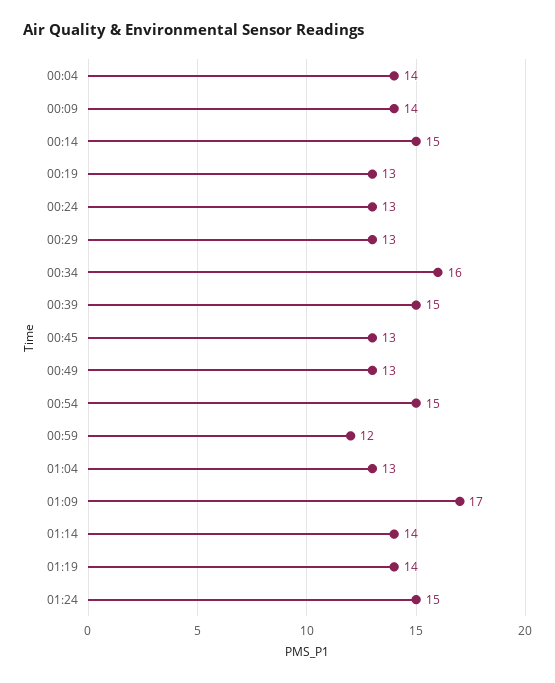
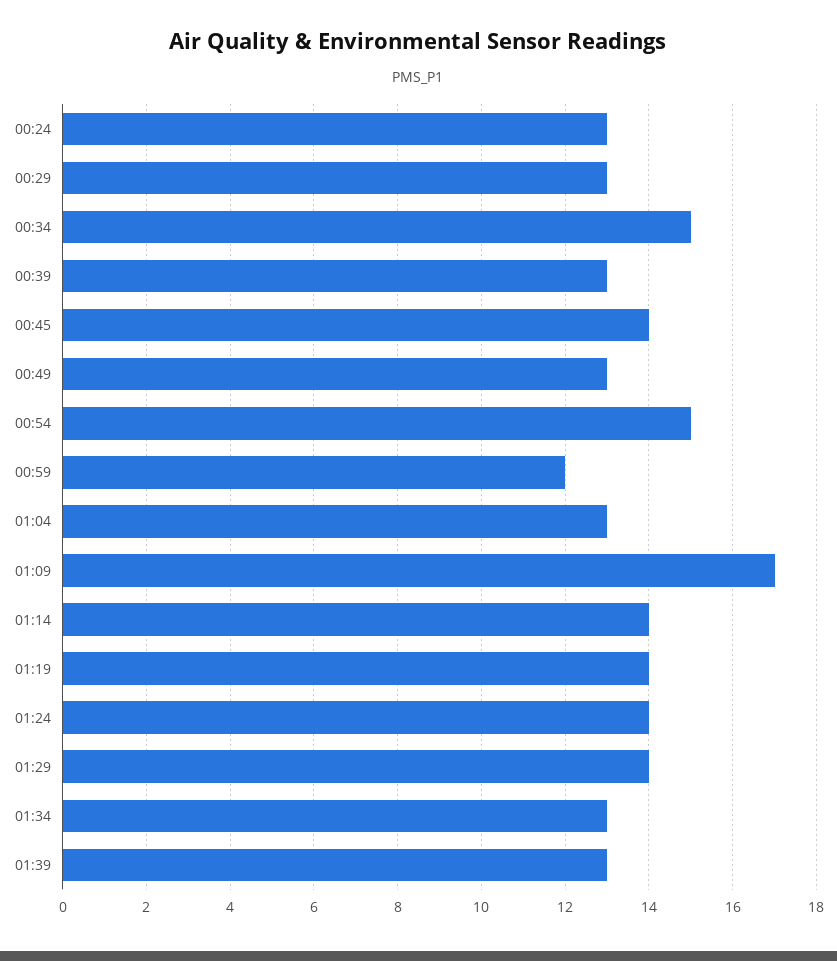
00:04: 14 -> none
00:09: 14 -> none
00:14: 15 -> none
00:19: 13 -> none
00:34: 16 -> 15
00:39: 15 -> 13
00:45: 13 -> 14
01:24: 15 -> 14
01:29: none -> 14
01:34: none -> 13
01:39: none -> 13

